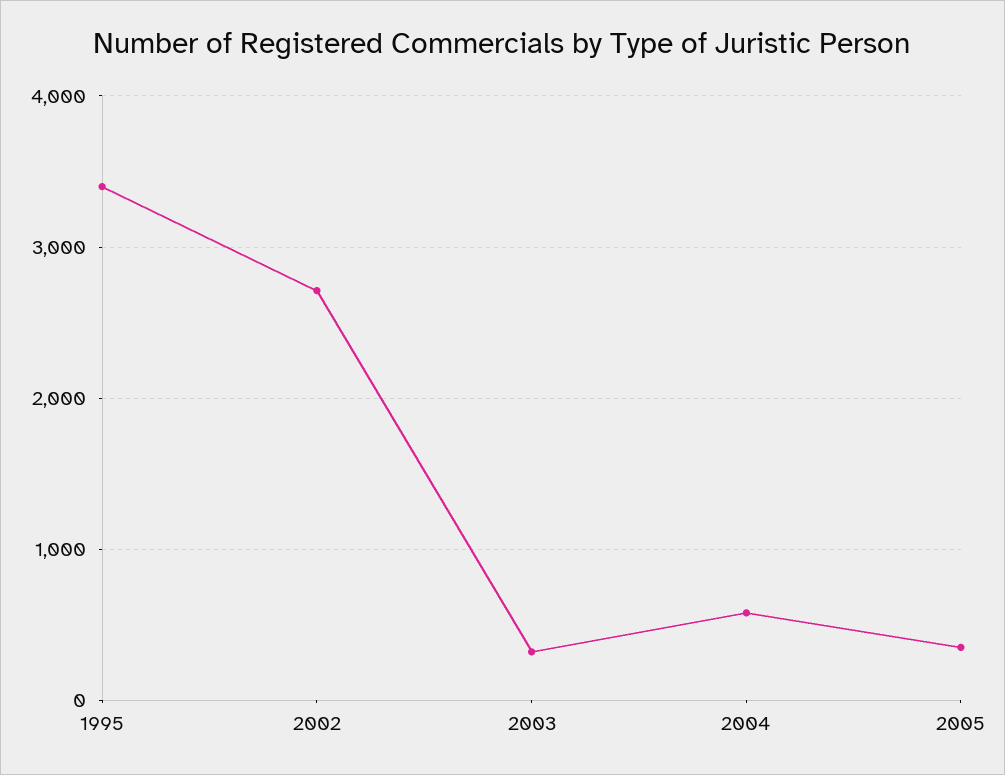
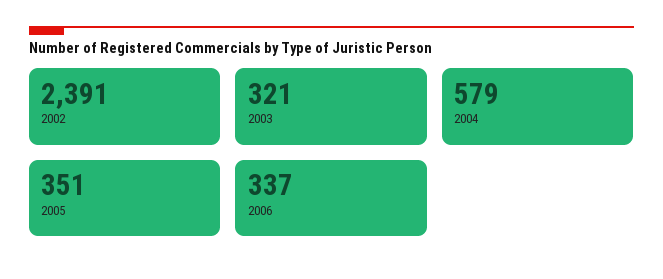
1995: 3400 -> none
2002: 2700 -> 2391
2006: none -> 337

